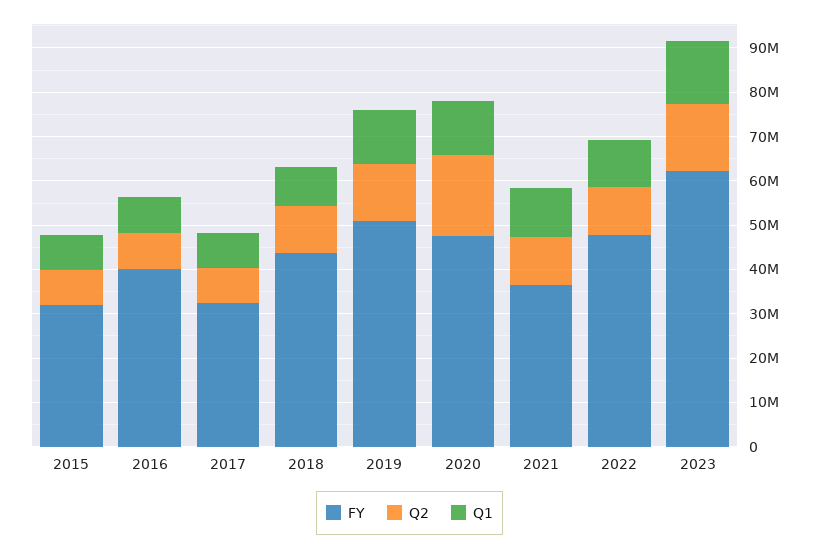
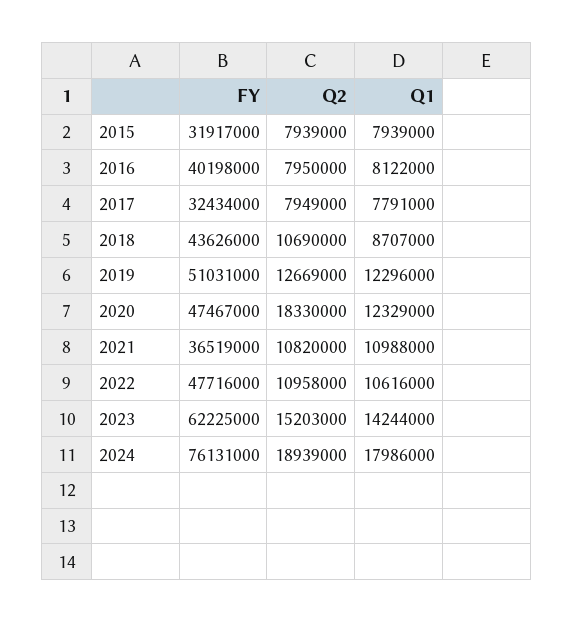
FY, 2024: none -> 76131000
Q2, 2024: none -> 18939000
Q1, 2024: none -> 17986000

